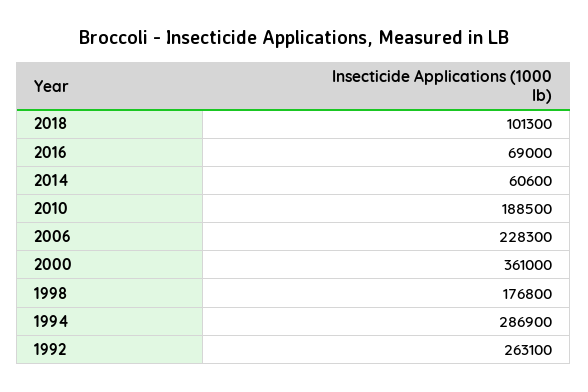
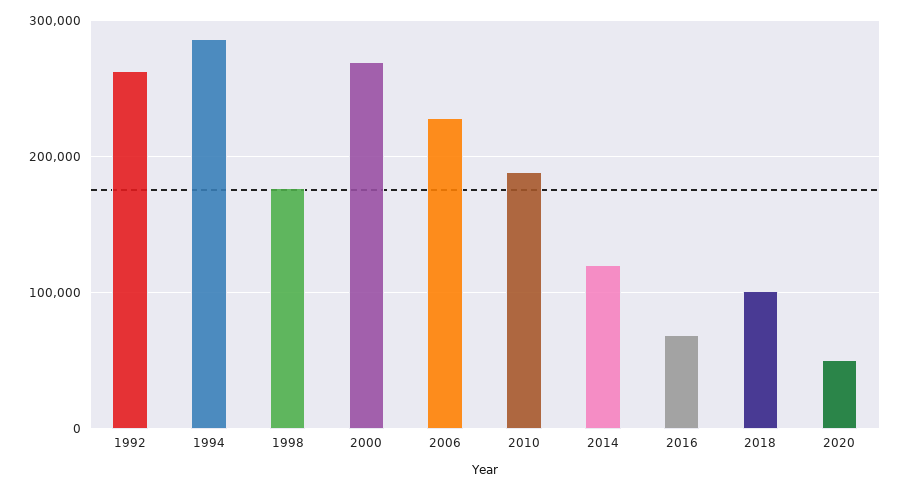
2014: 60600 -> 120000
2000: 361000 -> 270000
2020: none -> 50000

